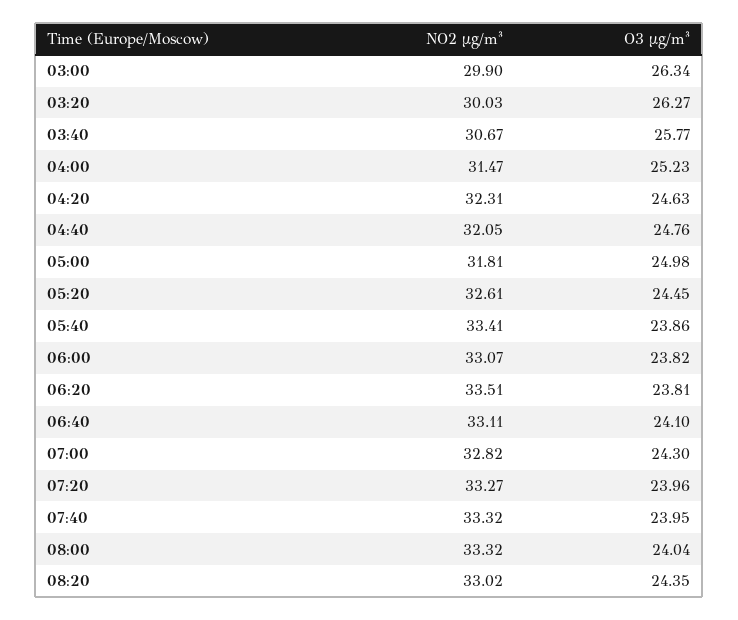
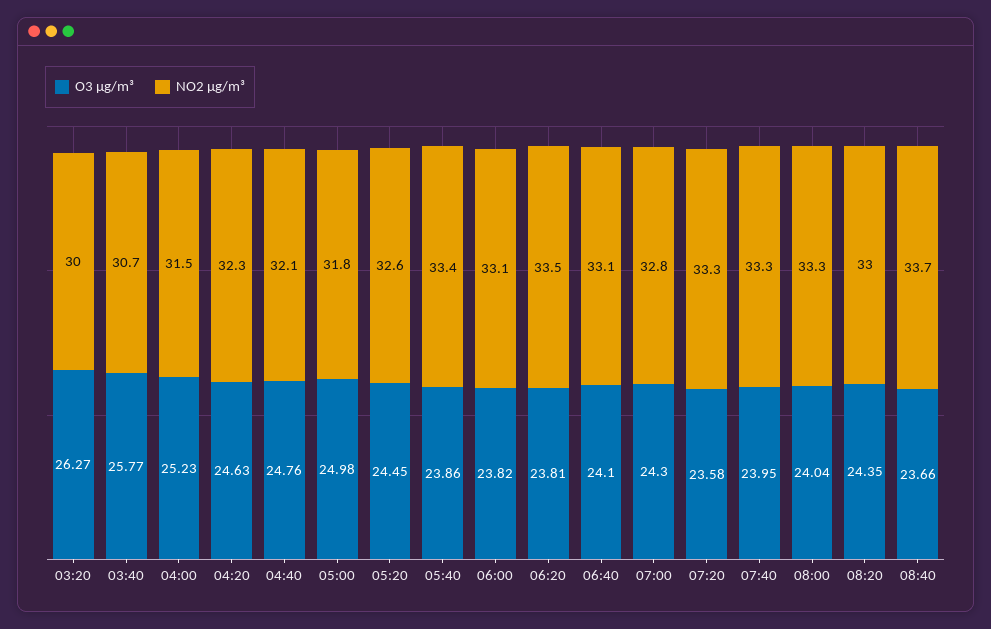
NO2 µg/m³, 03:00: 29.9 -> none
O3 µg/m³, 03:00: 26.34 -> none
O3 µg/m³, 07:20: 23.96 -> 23.58
O3 µg/m³, 08:40: none -> 23.66
NO2 µg/m³, 08:40: none -> 33.7

